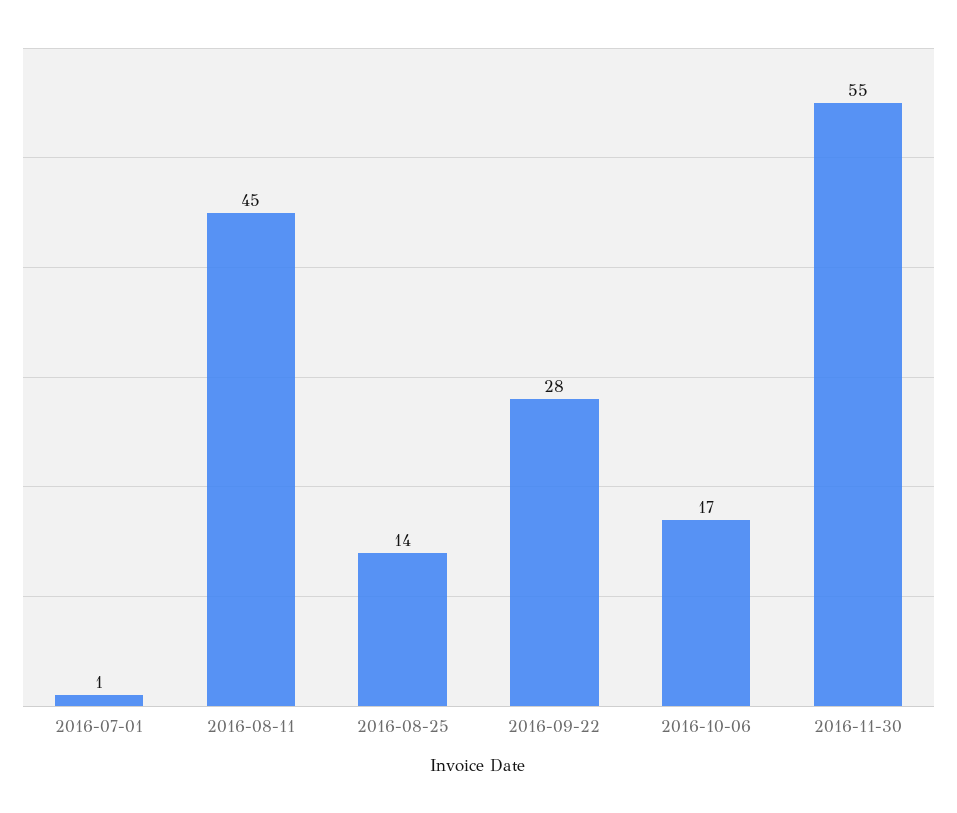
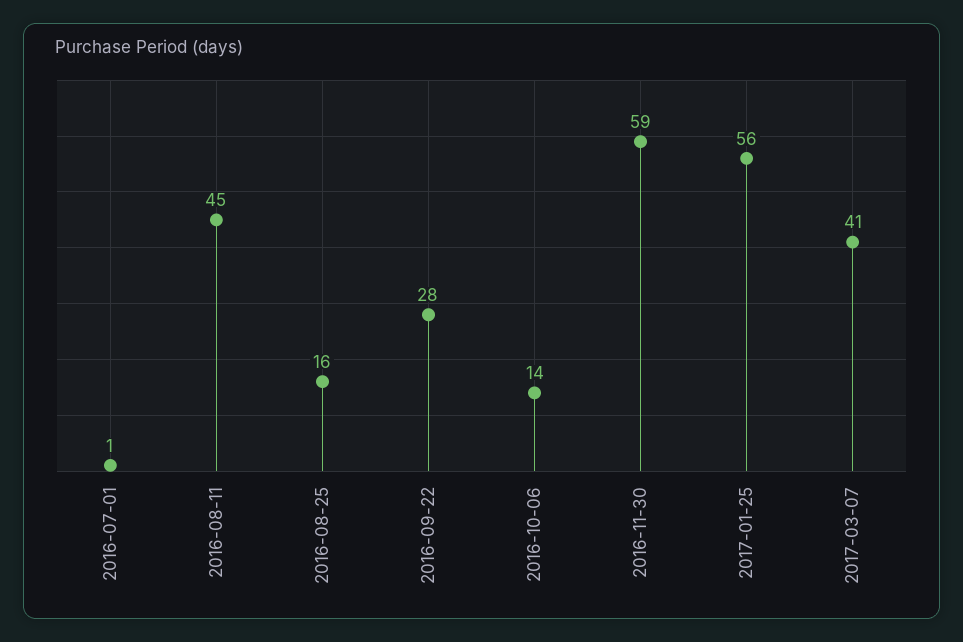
2016-08-25: 14 -> 16
2016-10-06: 17 -> 14
2016-11-30: 55 -> 59
2017-01-25: none -> 56
2017-03-07: none -> 41

